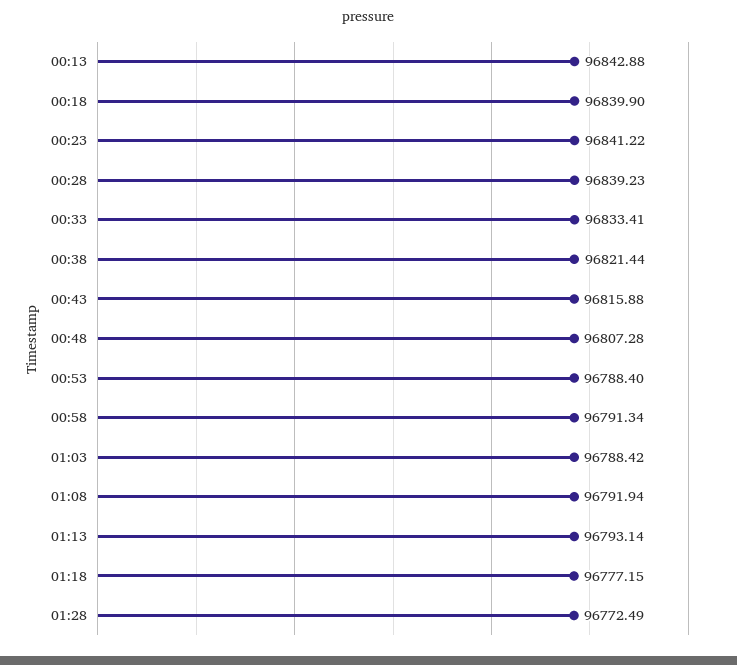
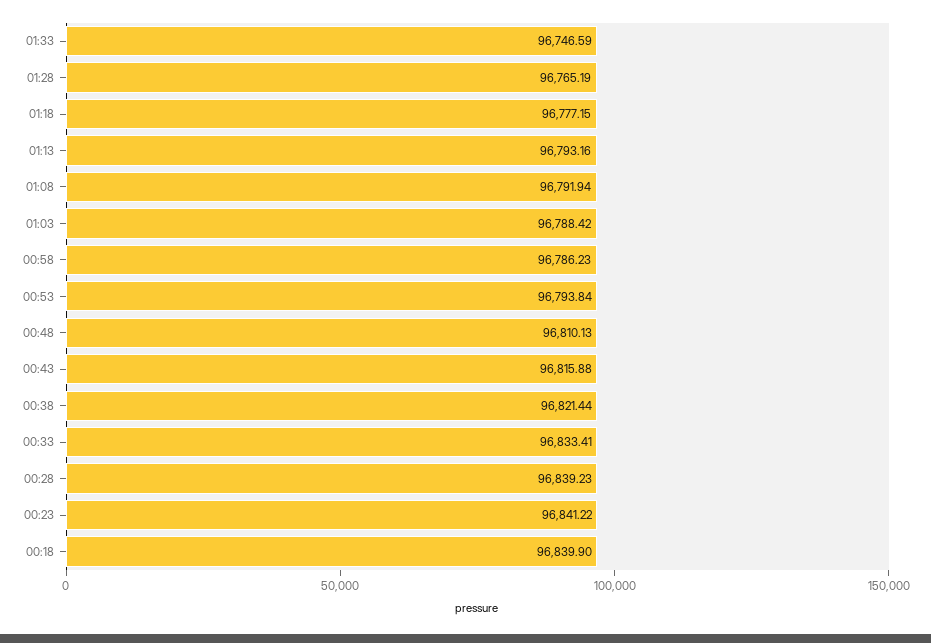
00:13: 96842.88 -> none
00:48: 96807.28 -> 96810.13
00:53: 96788.4 -> 96793.84
00:58: 96791.34 -> 96786.23
01:13: 96793.14 -> 96793.16
01:28: 96772.49 -> 96765.19
01:33: none -> 96746.59

